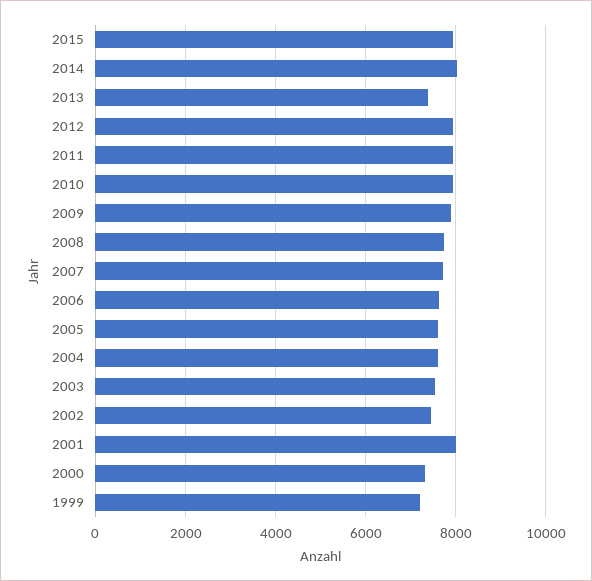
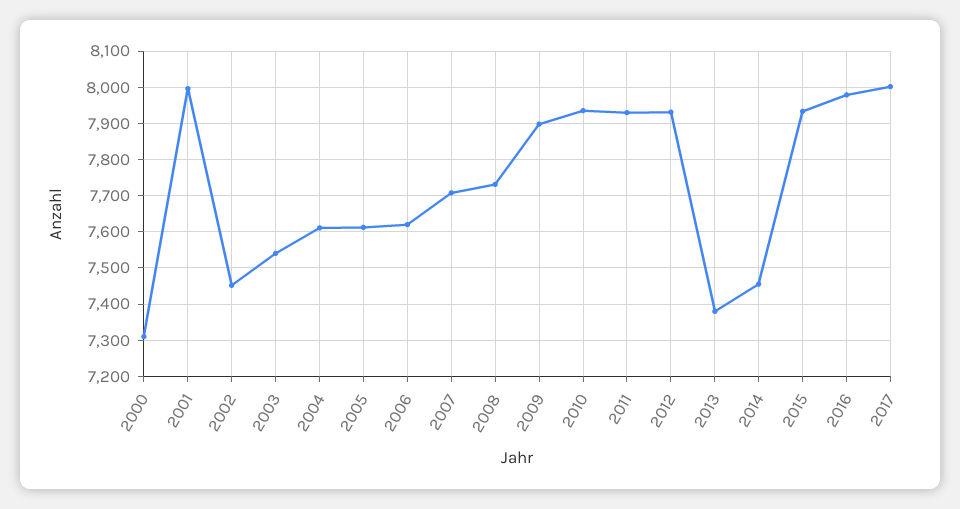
2014: 8000 -> 7460
1999: 7200 -> none
2016: none -> 7980
2017: none -> 8000

